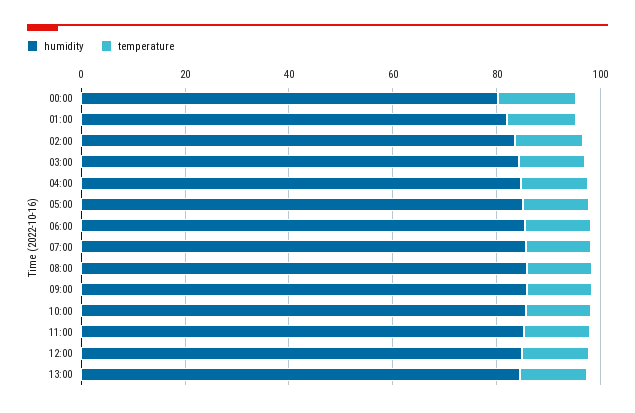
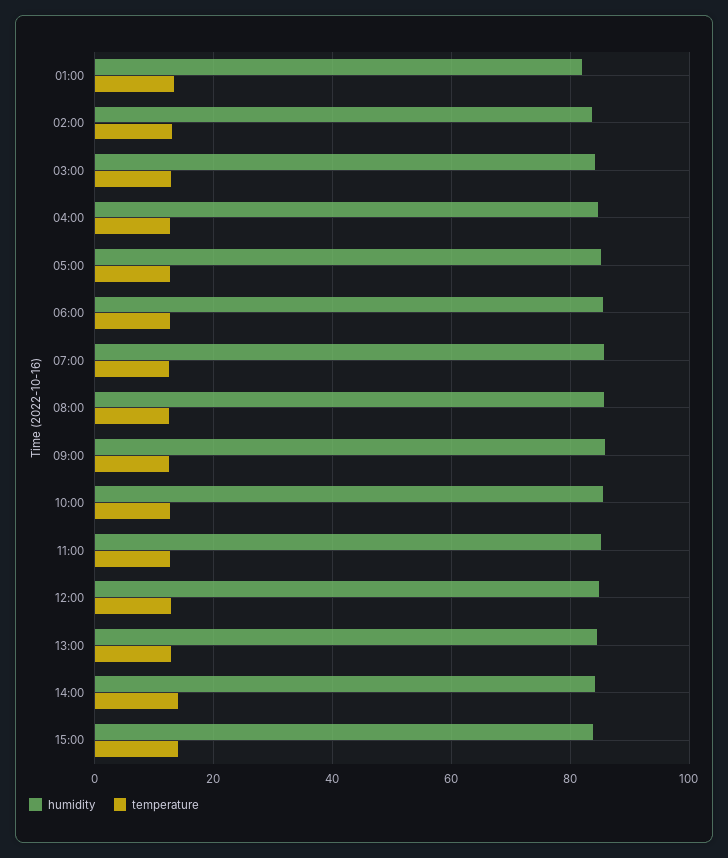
humidity, 00:00: 80 -> none
temperature, 00:00: 15 -> none
humidity, 14:00: none -> 84
temperature, 14:00: none -> 14
humidity, 15:00: none -> 84
temperature, 15:00: none -> 14

